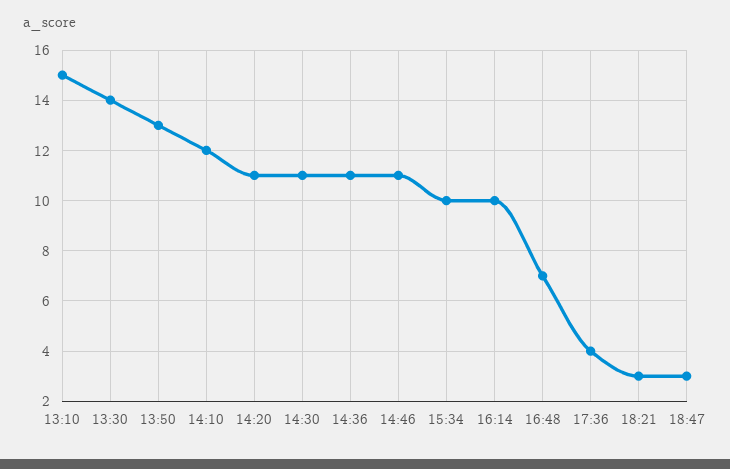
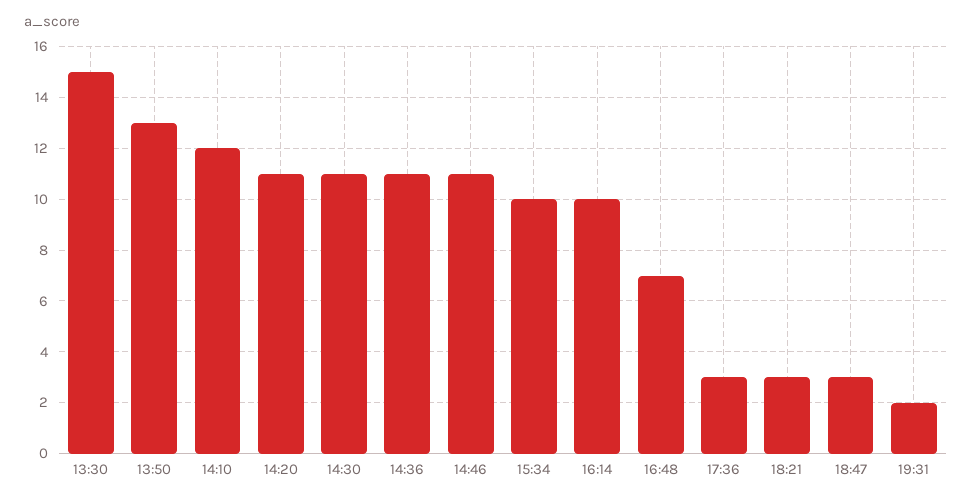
13:10: 15 -> none
13:30: 14 -> 15
17:36: 4 -> 3
19:31: none -> 2

